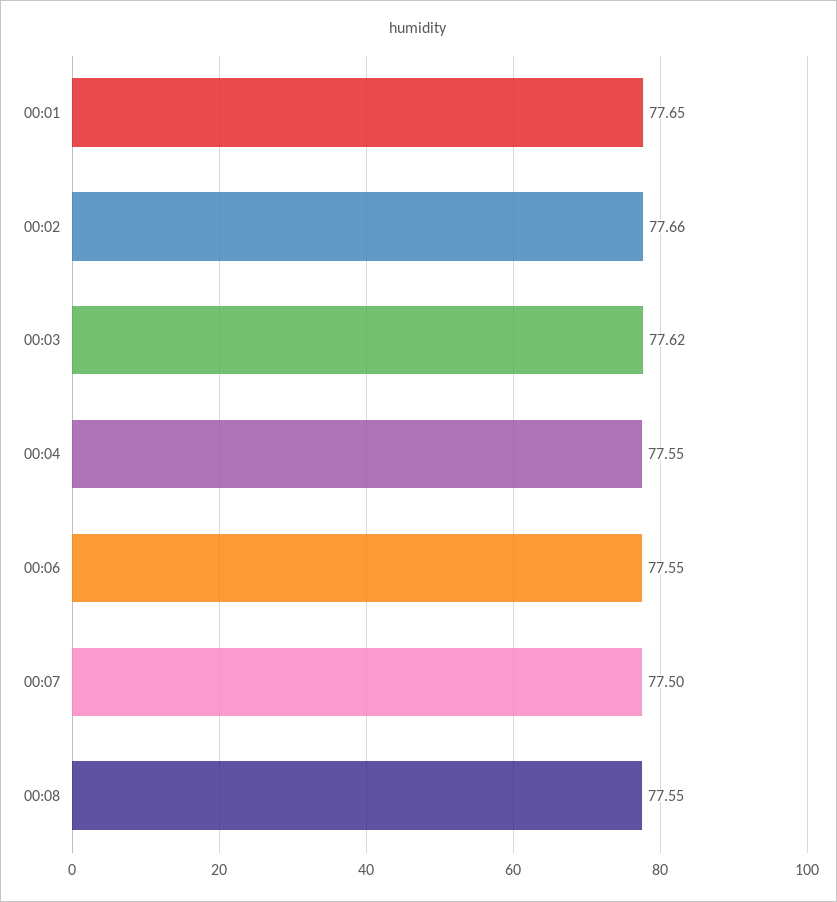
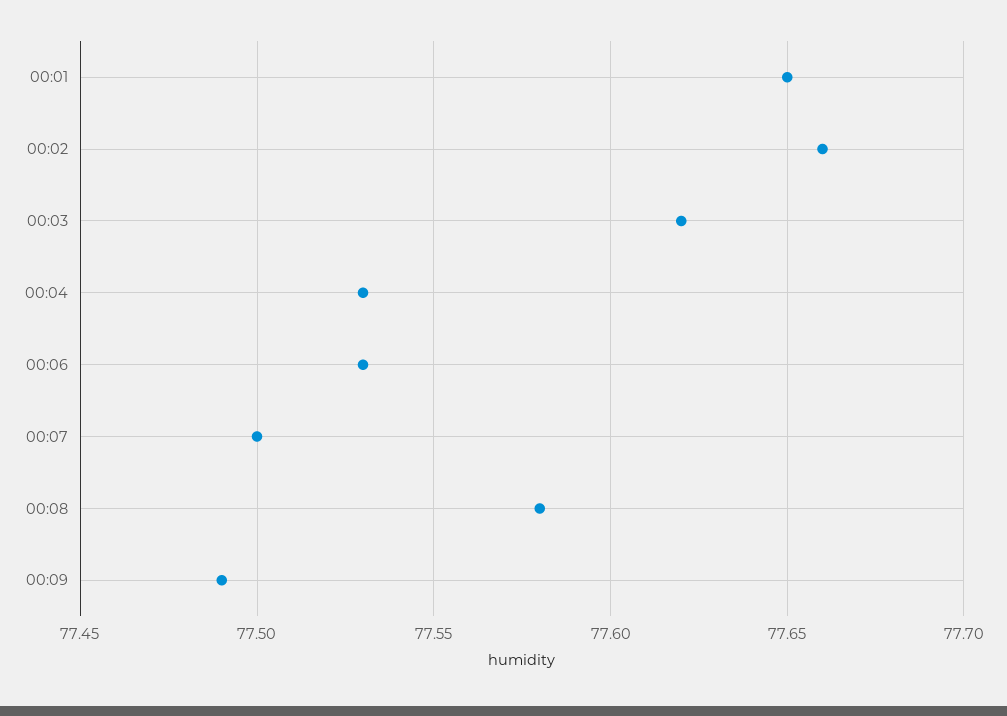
00:04: 77.55 -> 77.53
00:06: 77.55 -> 77.53
00:08: 77.55 -> 77.58
00:09: none -> 77.49

